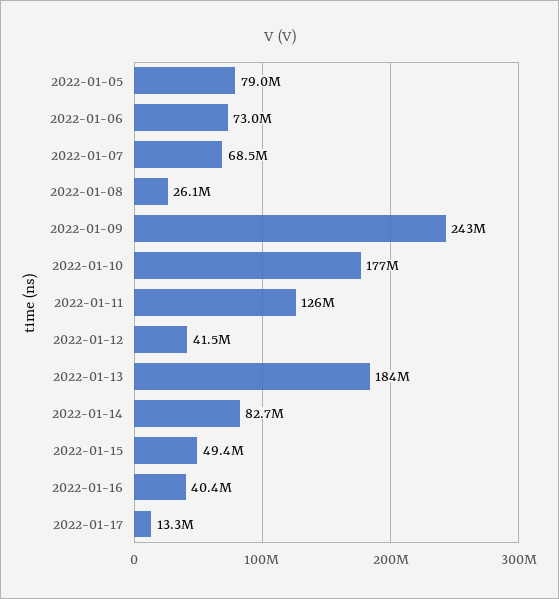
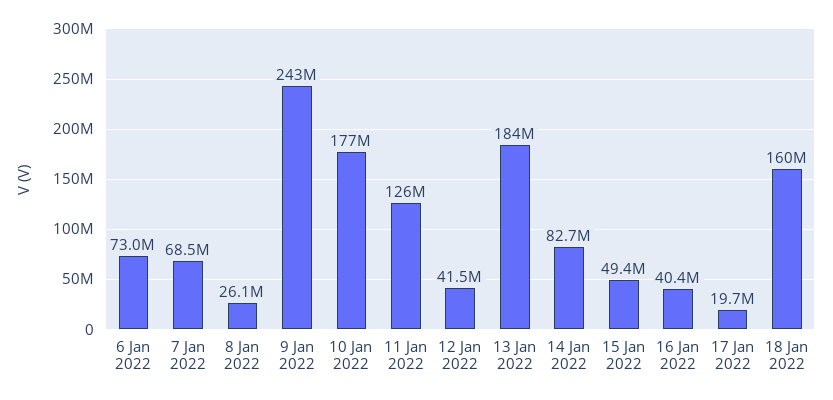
2022-01-05: 79000000 -> none
2022-01-17: 13300000 -> 19700000
18 Jan 2022: none -> 160000000

